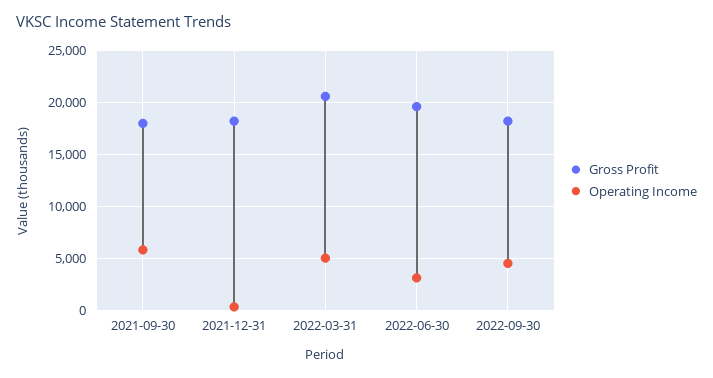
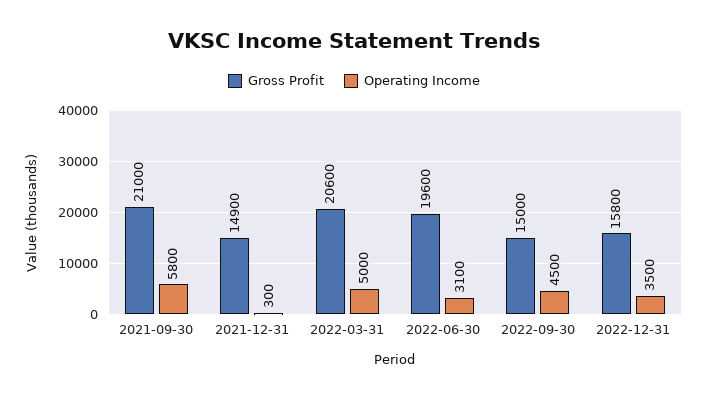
Gross Profit, 2021-09-30: 18000 -> 21000
Gross Profit, 2021-12-31: 18000 -> 14900
Gross Profit, 2022-09-30: 18000 -> 15000
Gross Profit, 2022-12-31: none -> 15800
Operating Income, 2022-12-31: none -> 3500

